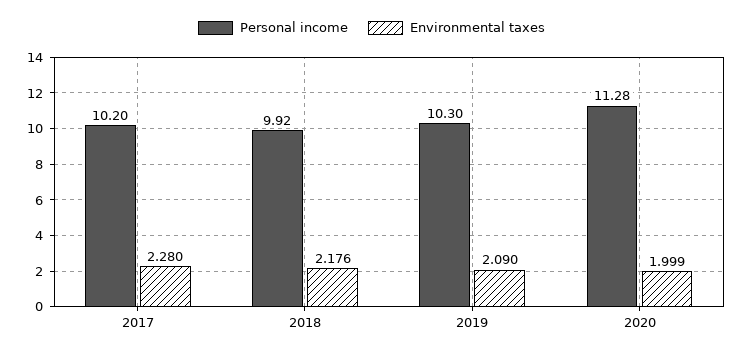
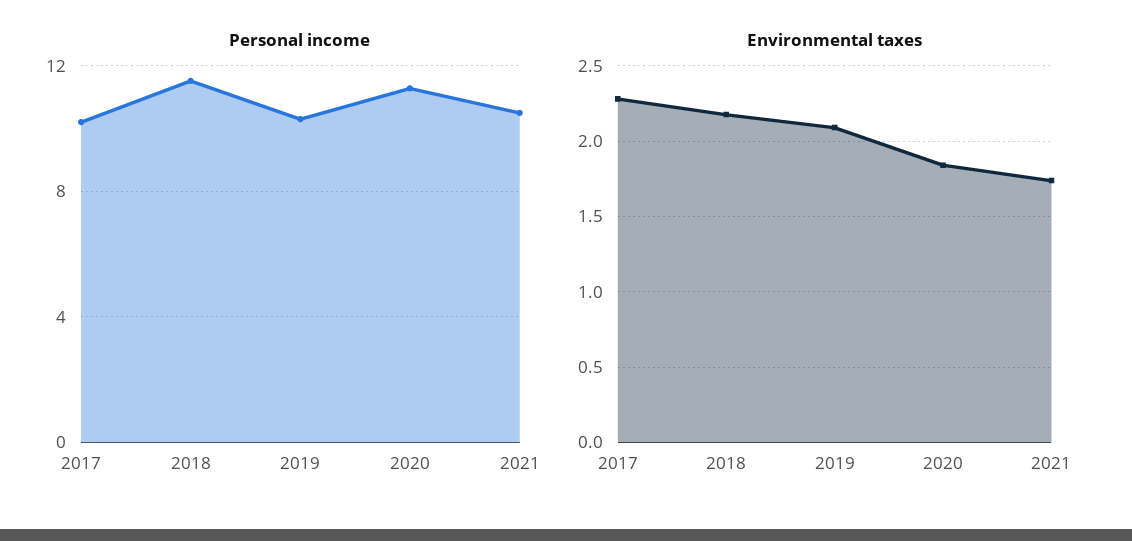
Personal income, 2018: 9.92 -> 11.5
Environmental taxes, 2020: 1.999 -> 1.85
Personal income, 2021: none -> 10.5
Environmental taxes, 2021: none -> 1.75

